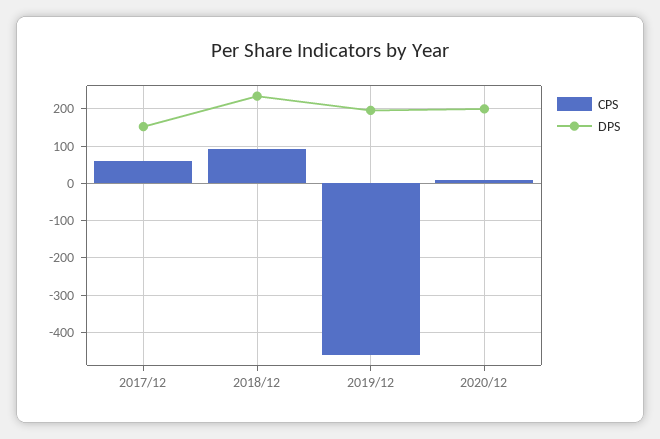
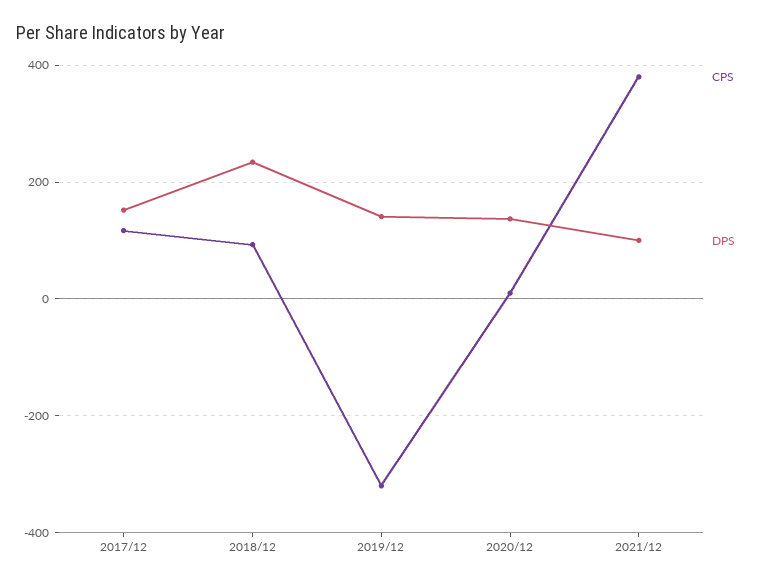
CPS, 2017/12: 60 -> 120
CPS, 2019/12: -460 -> -320
DPS, 2019/12: 200 -> 140
DPS, 2020/12: 200 -> 140
CPS, 2021/12: none -> 380
DPS, 2021/12: none -> 100

